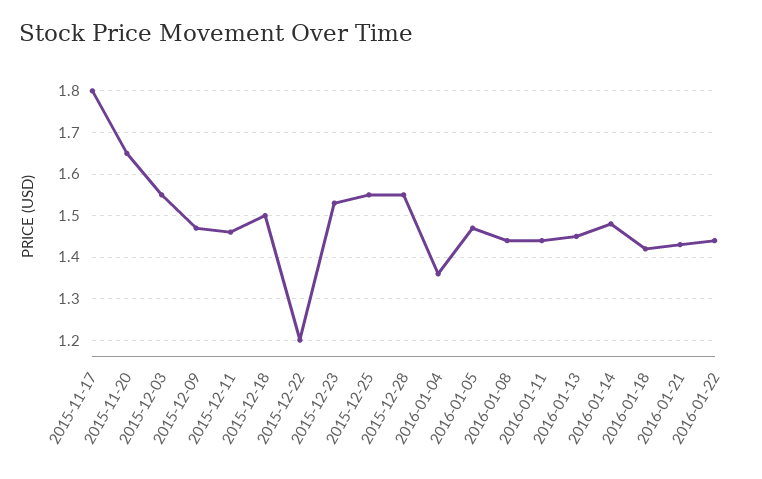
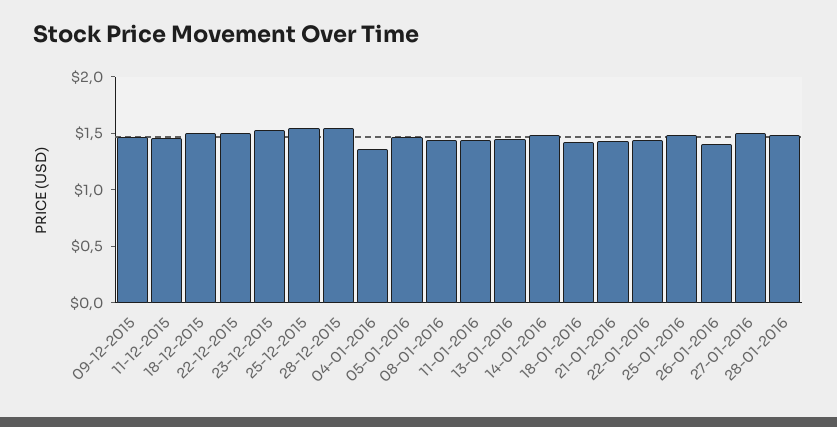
2015-11-17: 1.8 -> none
2015-11-20: 1.65 -> none
2015-12-03: 1.55 -> none
2015-12-22: 1.2 -> 1.5
25-01-2016: none -> 1.5
26-01-2016: none -> 1.4
27-01-2016: none -> 1.5
28-01-2016: none -> 1.5

